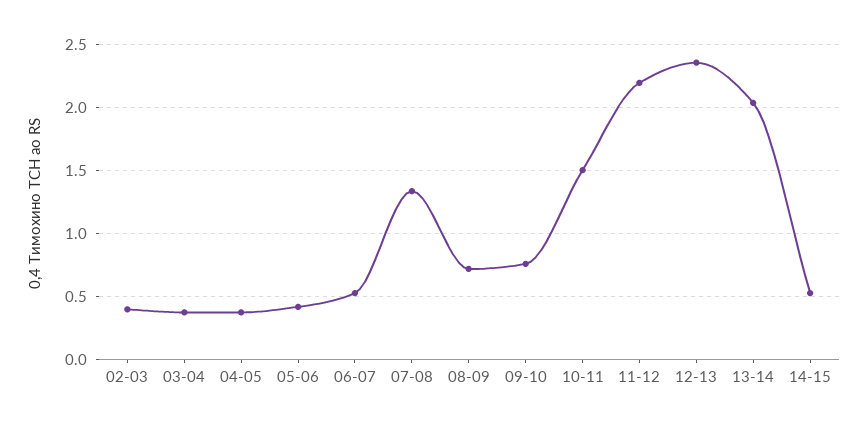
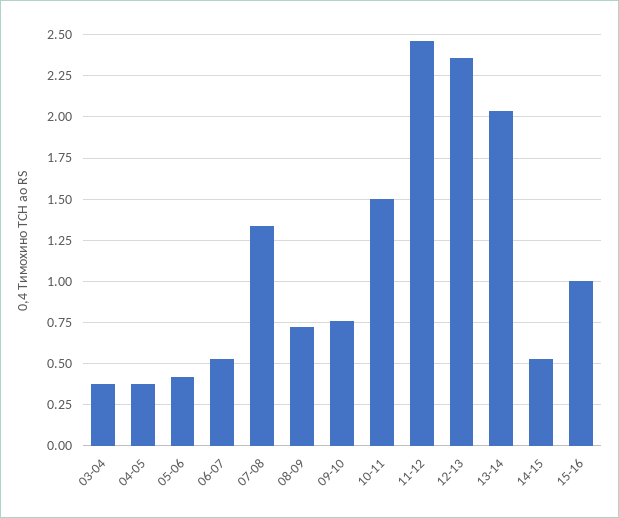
02-03: 0.4 -> none
11-12: 2.2 -> 2.45
15-16: none -> 1

